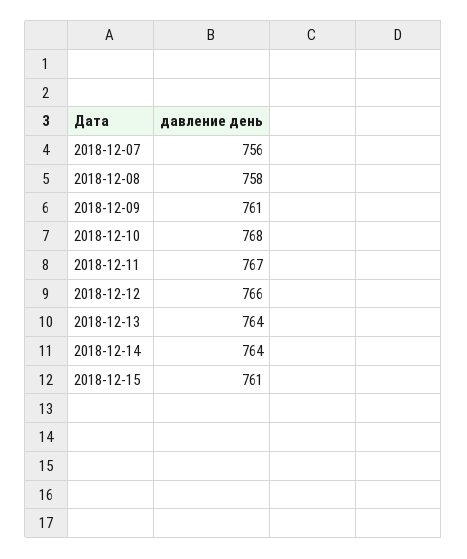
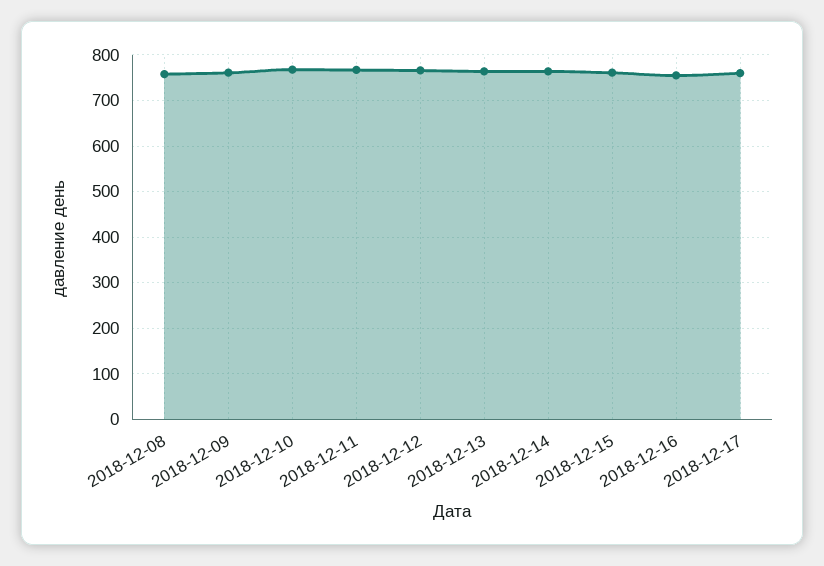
2018-12-07: 756 -> none
2018-12-16: none -> 760
2018-12-17: none -> 760

